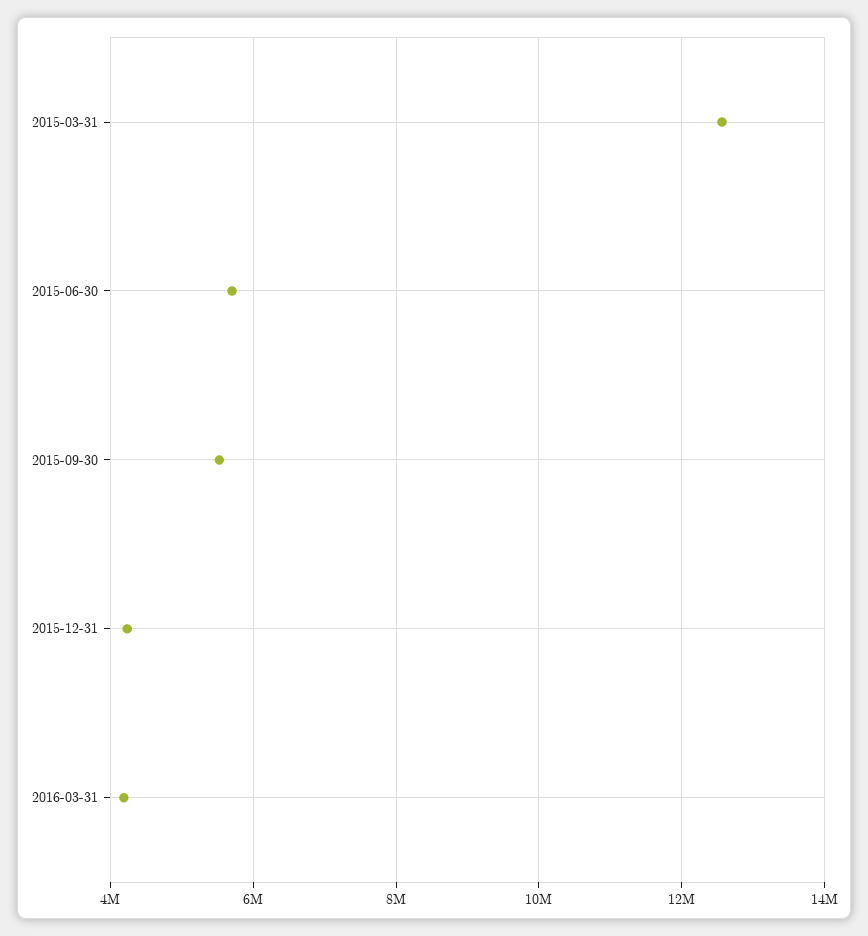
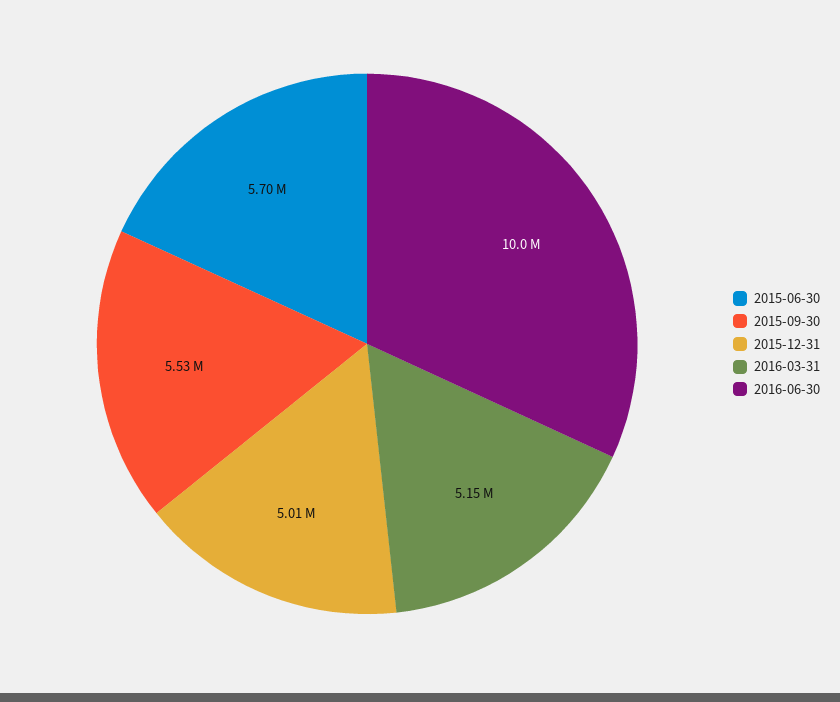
2015-03-31: 12600000 -> none
2015-12-31: 4200000 -> 5010000
2016-03-31: 4200000 -> 5150000
2016-06-30: none -> 10000000

